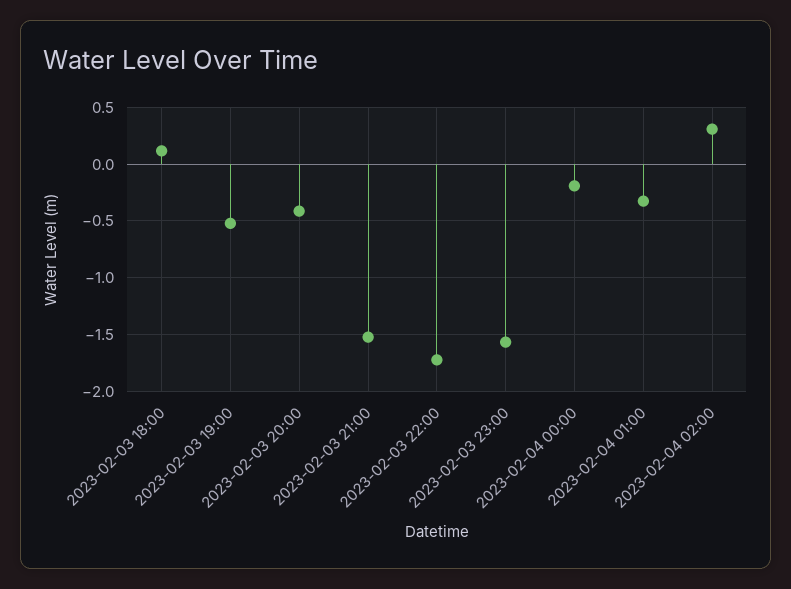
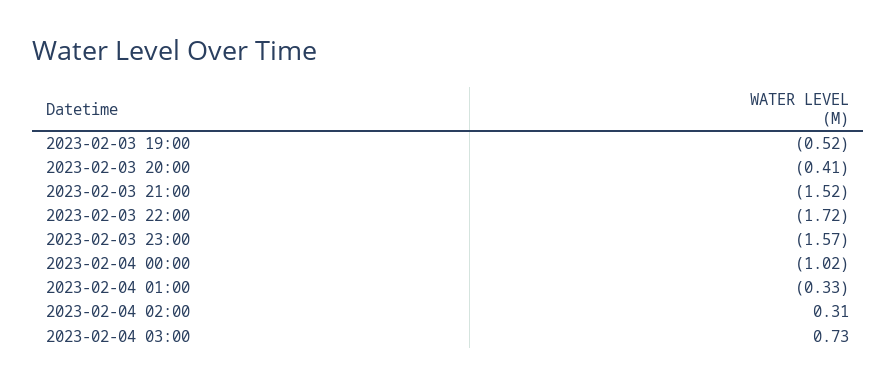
2023-02-03 18:00: 0.1 -> none
2023-02-04 00:00: -0.2 -> -1.02
2023-02-04 03:00: none -> 0.73

